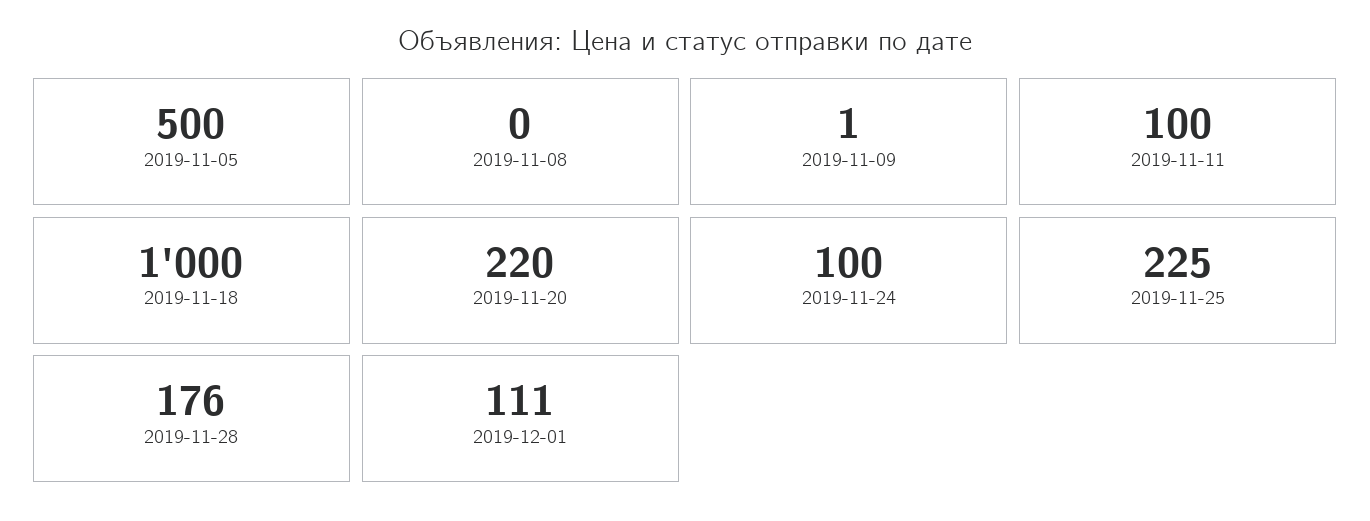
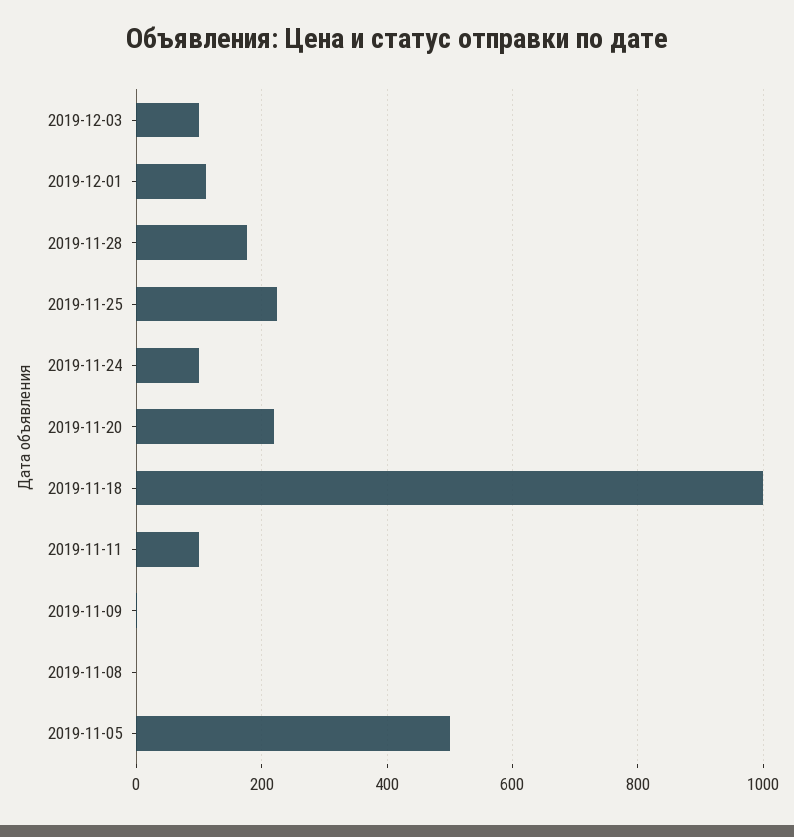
2019-12-03: none -> 100

